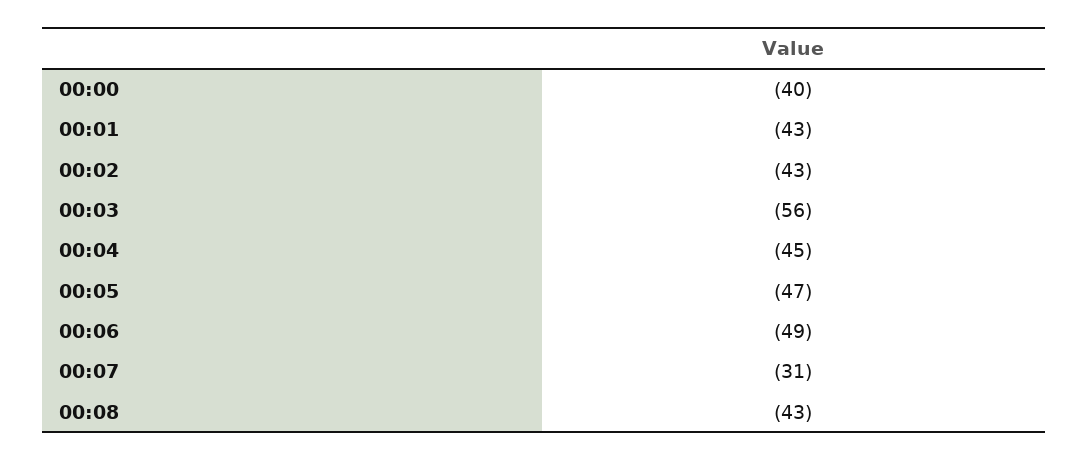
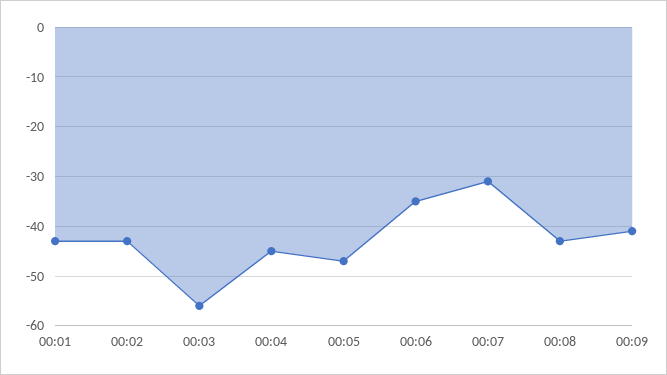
00:00: -40 -> none
00:06: -49 -> -35
00:09: none -> -40

